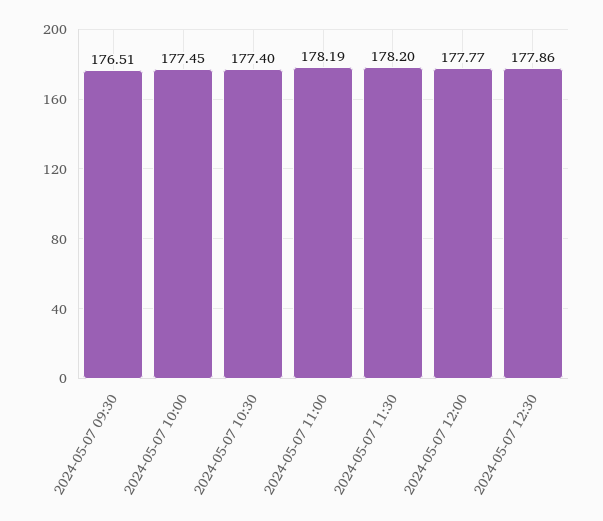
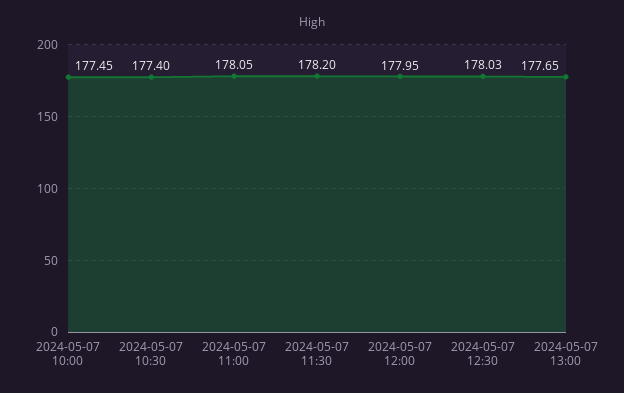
2024-05-07 09:30: 176.51 -> none
2024-05-07 11:00: 178.19 -> 178.05
2024-05-07 12:00: 177.77 -> 177.95
2024-05-07 12:30: 177.86 -> 178.03
2024-05-07 13:00: none -> 177.65

